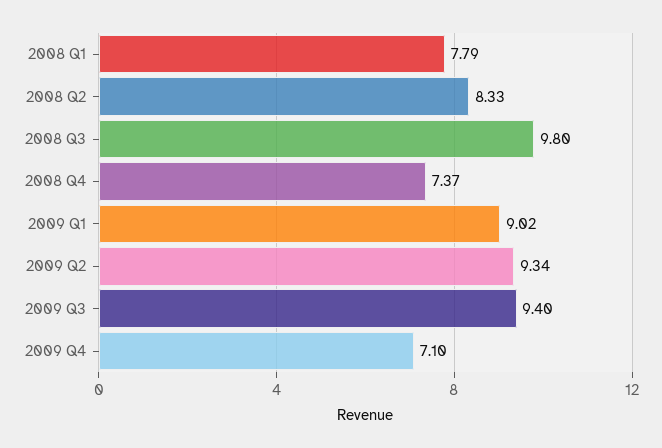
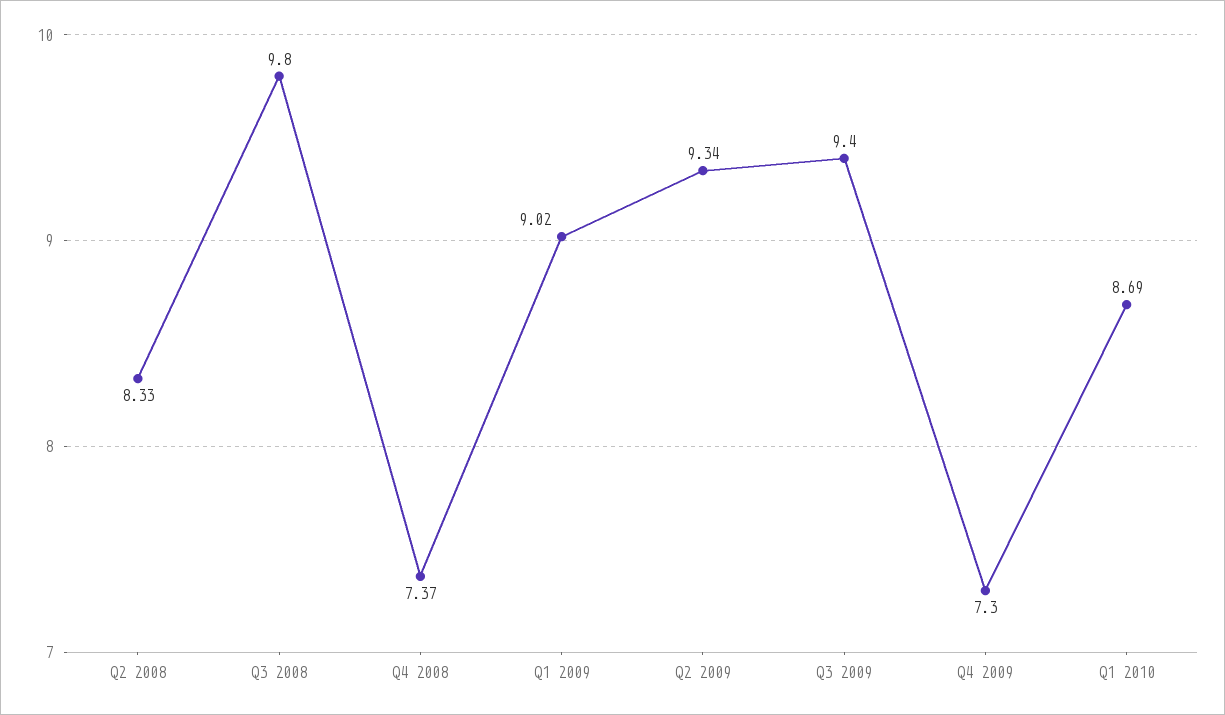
2008 Q1: 7.79 -> none
2009 Q4: 7.1 -> 7.3
Q1 2010: none -> 8.69

